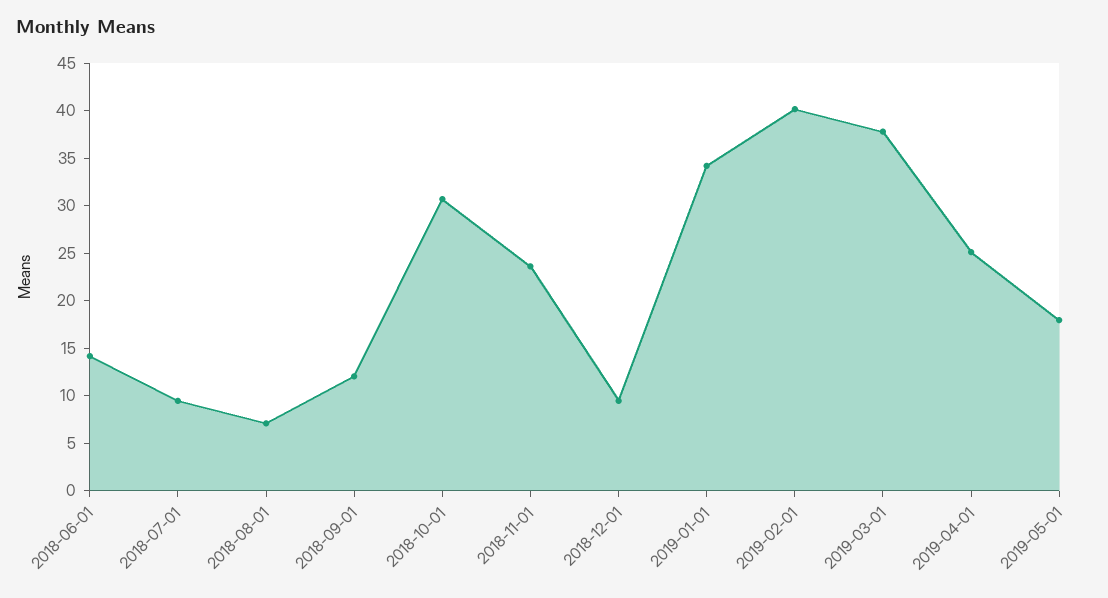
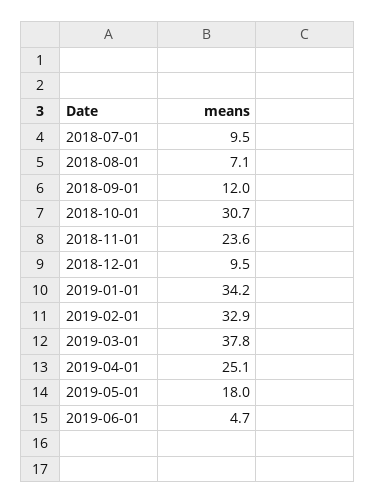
2018-06-01: 14 -> none
2019-02-01: 40 -> 32.9
2019-06-01: none -> 4.7

